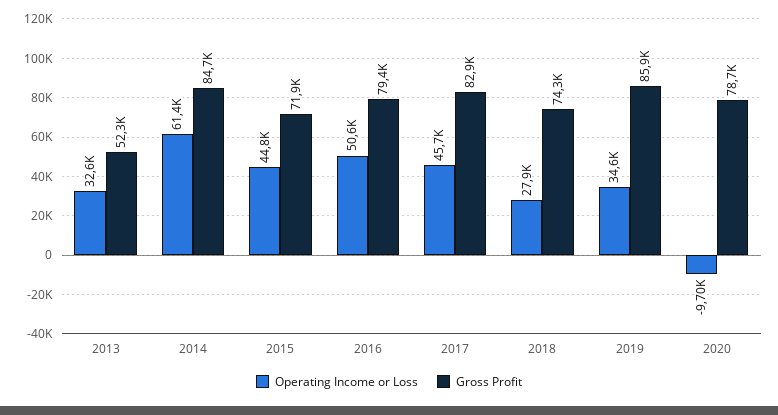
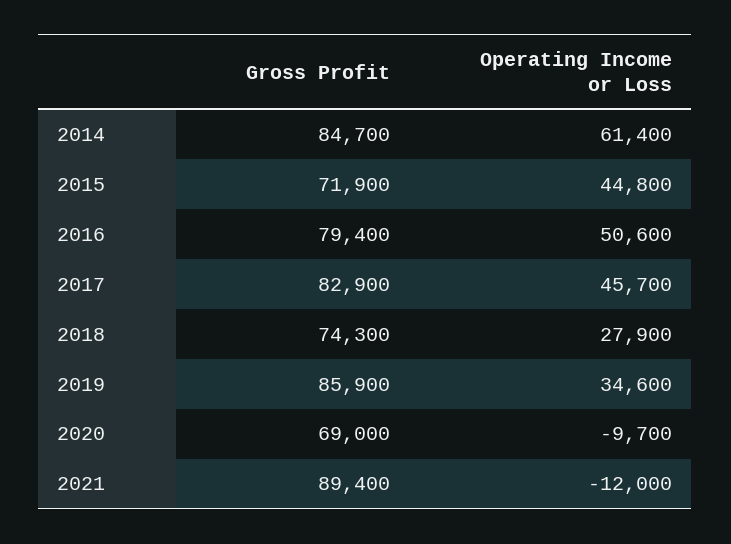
Operating Income or Loss, 2013: 32600 -> none
Gross Profit, 2013: 52300 -> none
Gross Profit, 2020: 78700 -> 69000
Gross Profit, 2021: none -> 89400
Operating Income or Loss, 2021: none -> -12000

